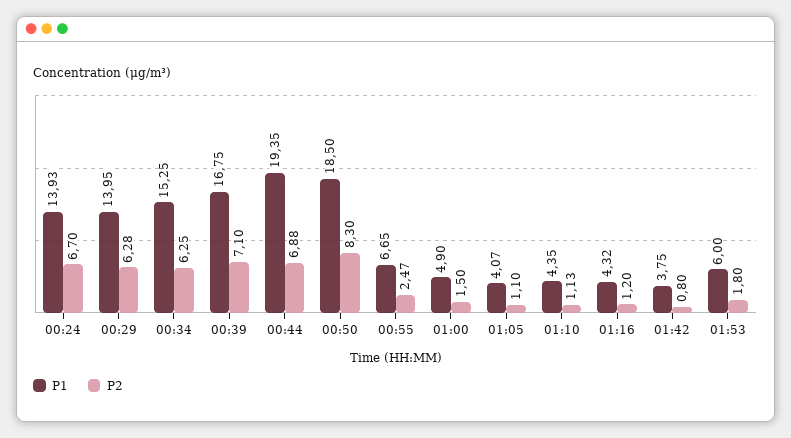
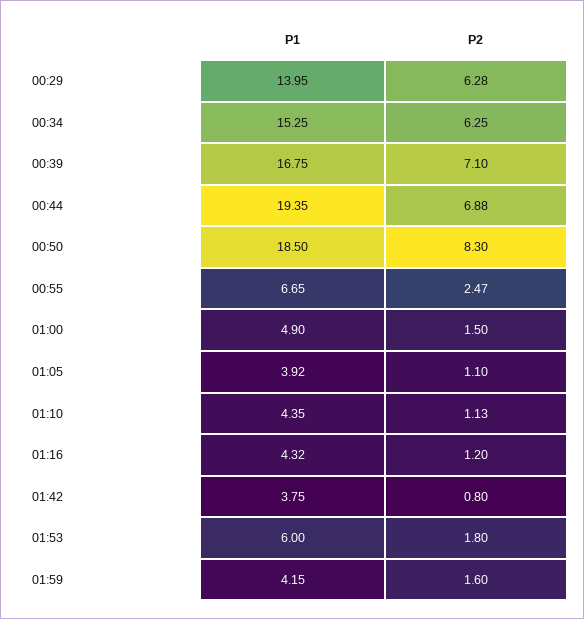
P1, 00:24: 13.93 -> none
P2, 00:24: 6.7 -> none
P1, 01:05: 4.07 -> 3.92
P1, 01:59: none -> 4.15
P2, 01:59: none -> 1.6

